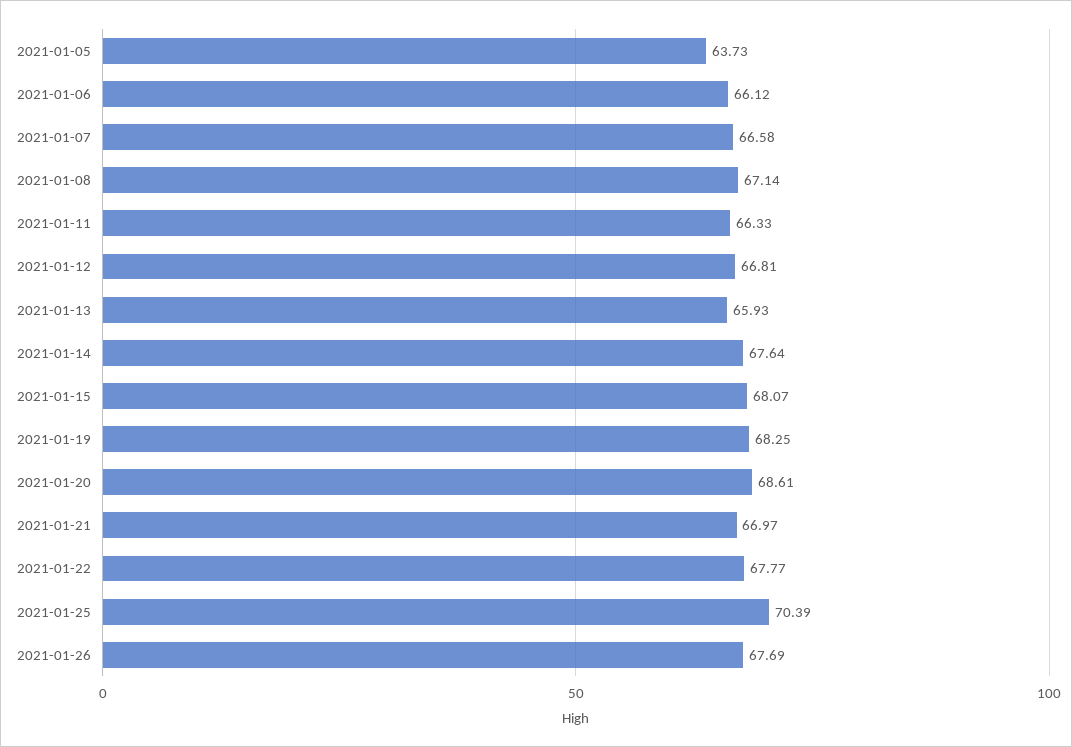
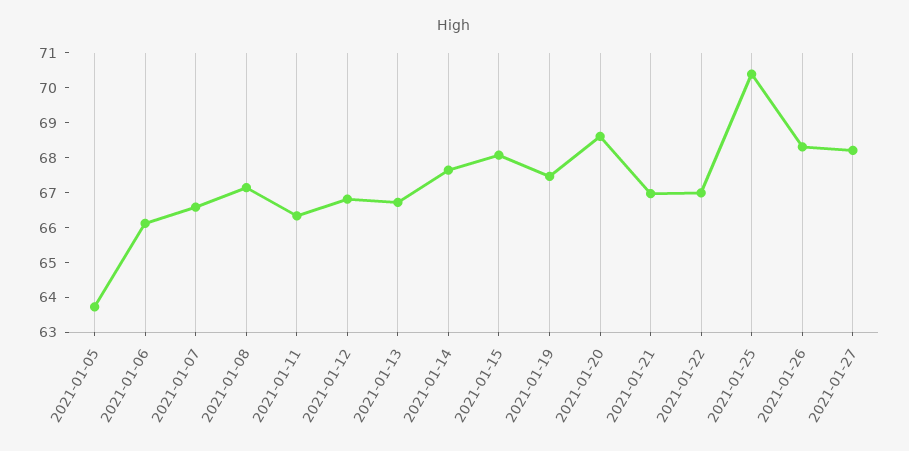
2021-01-13: 65.93 -> 66.75
2021-01-19: 68.25 -> 67.5
2021-01-22: 67.77 -> 67
2021-01-26: 67.69 -> 68.25
2021-01-27: none -> 68.25

